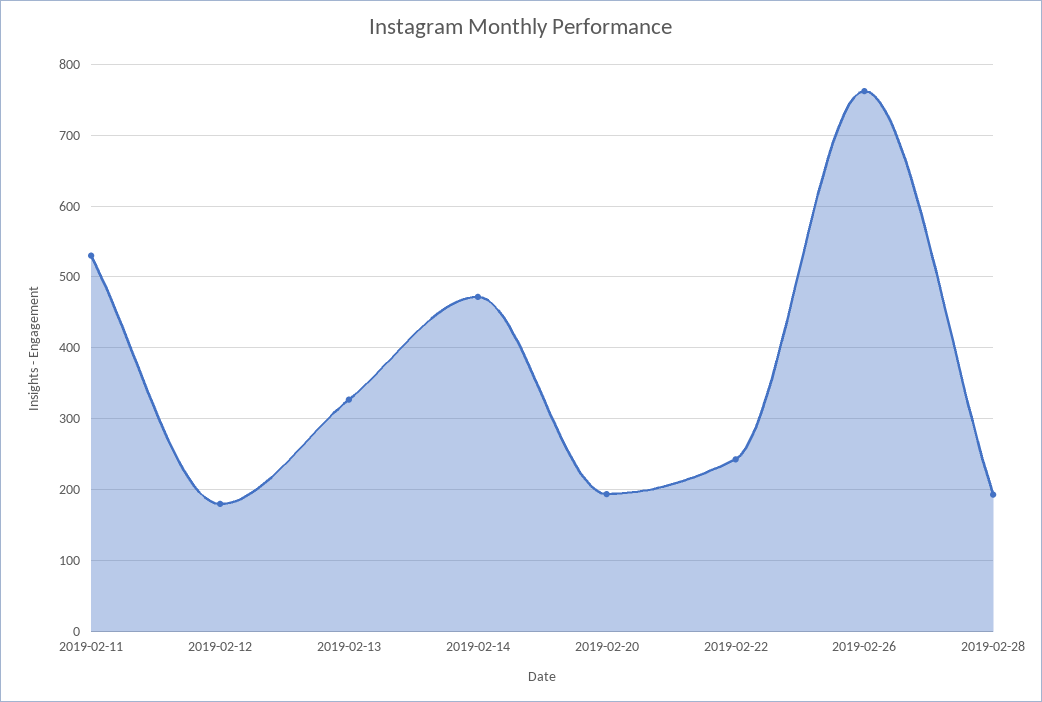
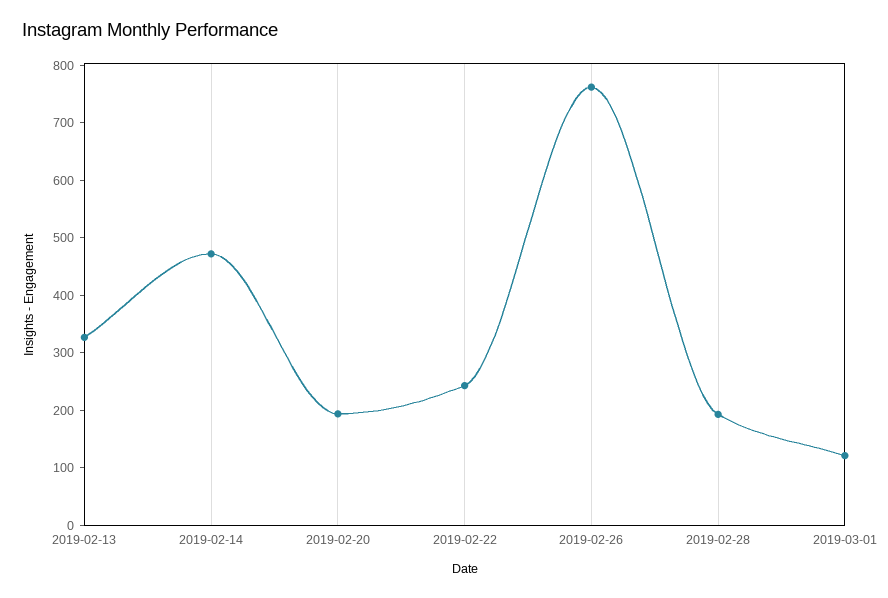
2019-02-11: 530 -> none
2019-02-12: 180 -> none
2019-03-01: none -> 120

